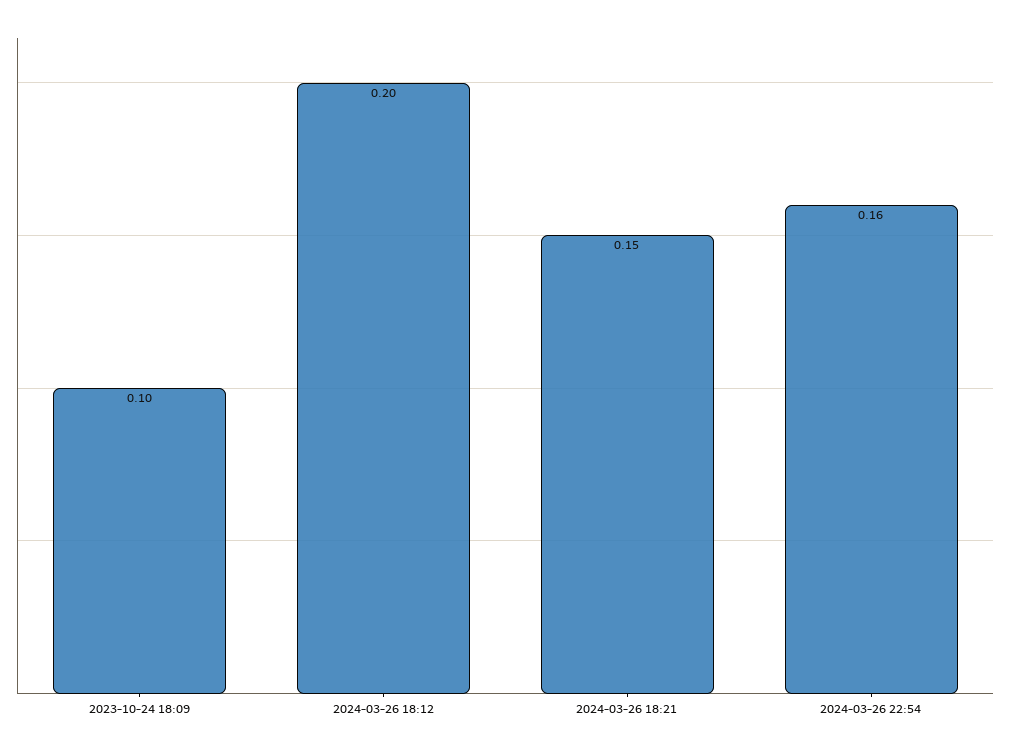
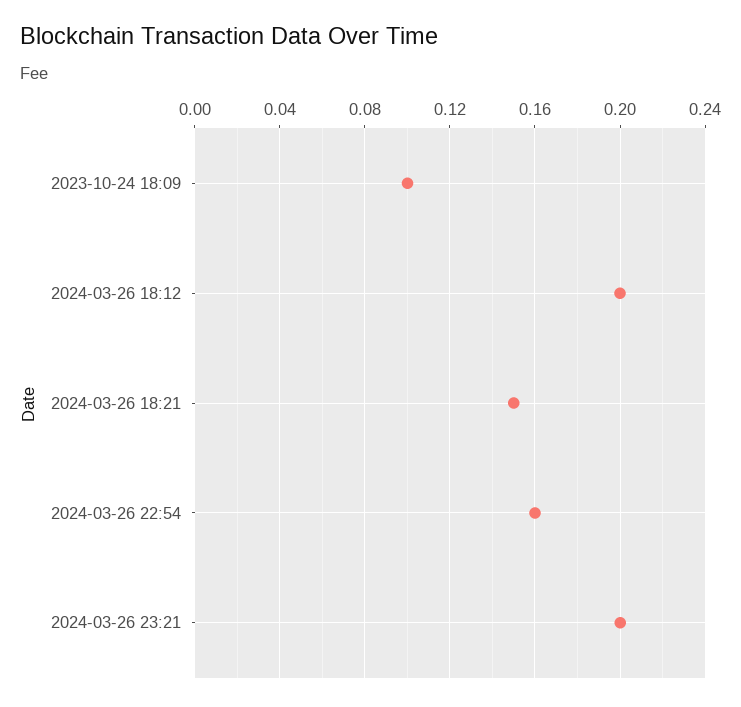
2024-03-26 23:21: none -> 0.2

